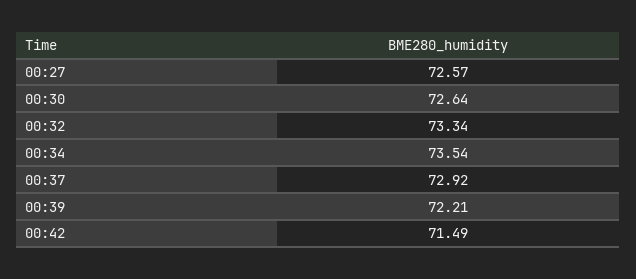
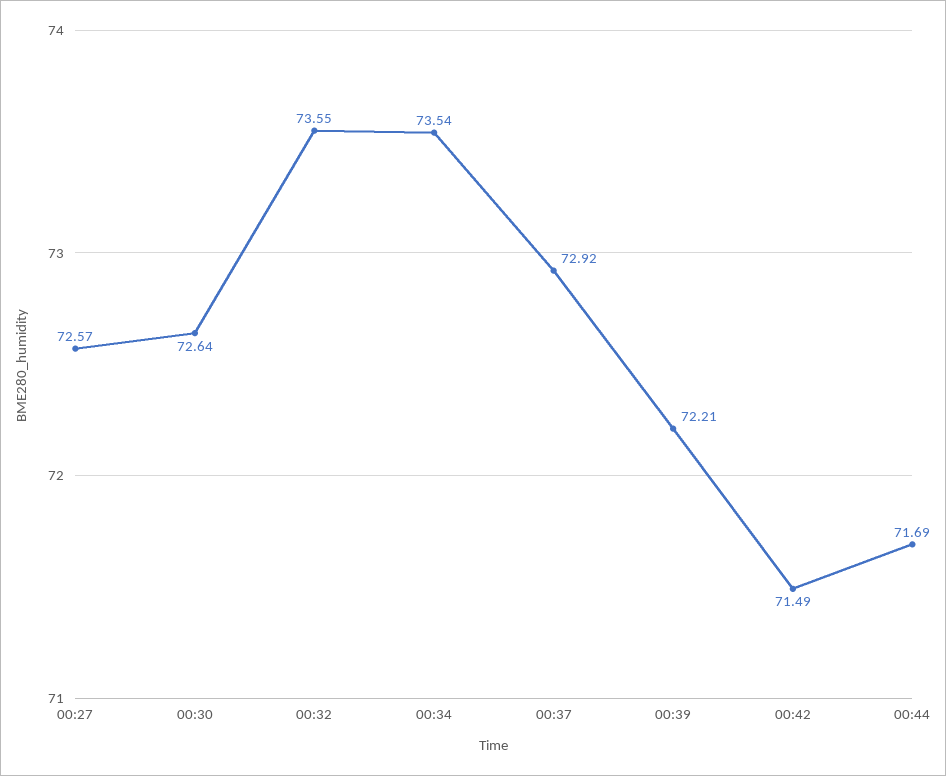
00:32: 73.34 -> 73.55
00:44: none -> 71.69

